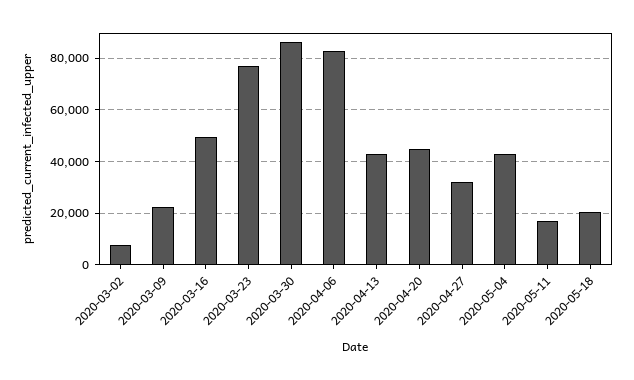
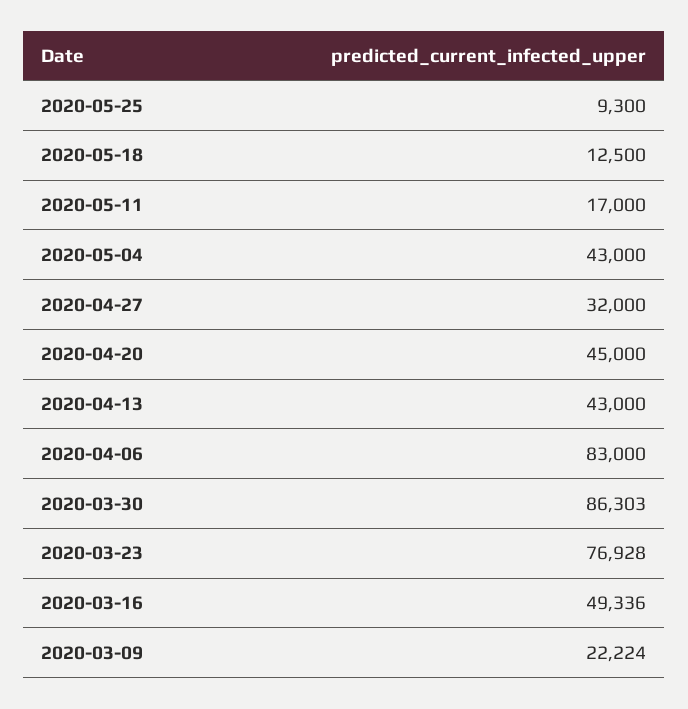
2020-03-02: 7500 -> none
2020-05-18: 20000 -> 12500
2020-05-25: none -> 9300

